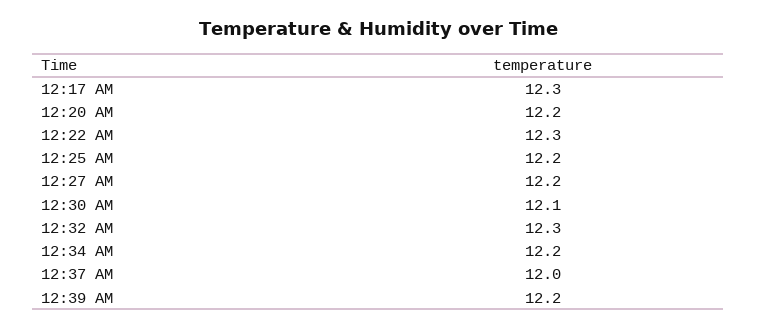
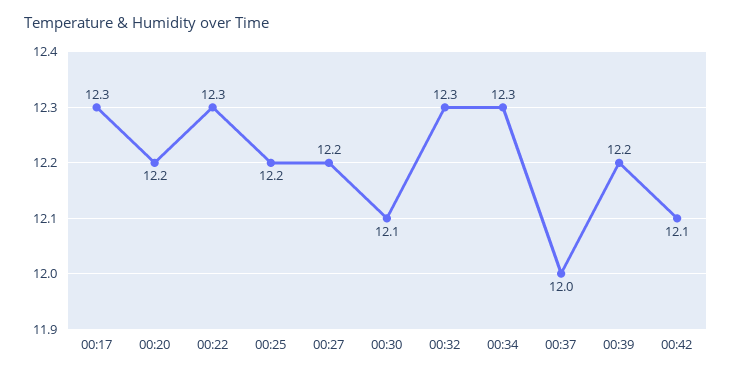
12:34 AM: 12.2 -> 12.3
00:42: none -> 12.1

